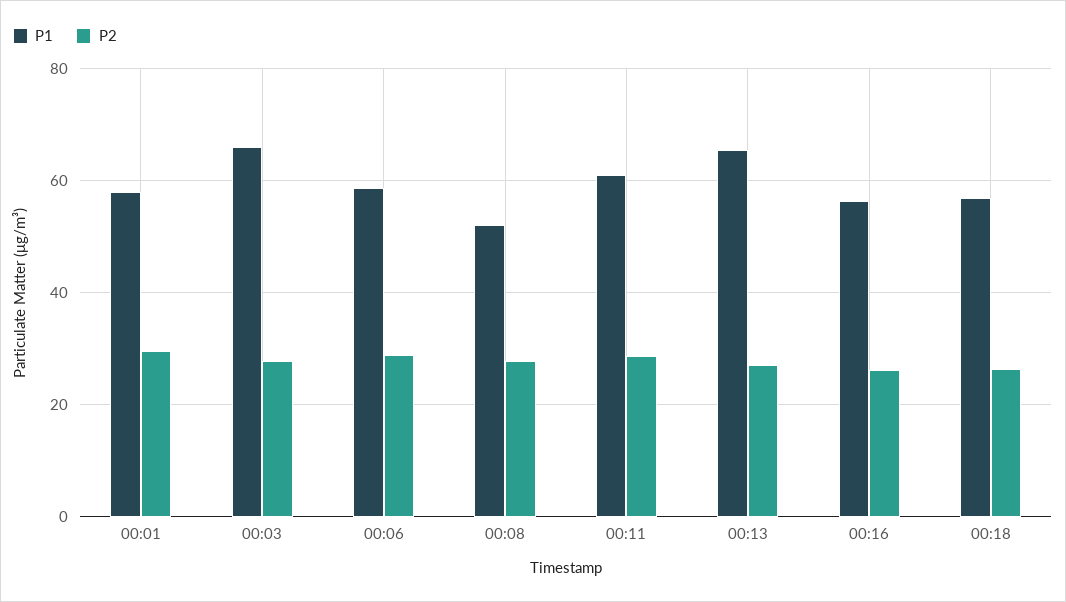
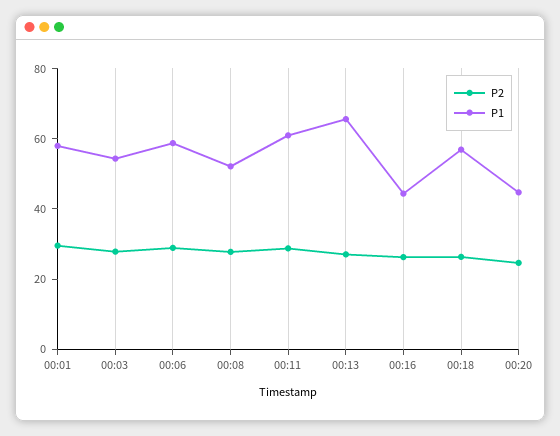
P1, 00:03: 66 -> 55
P1, 00:16: 56 -> 45
P2, 00:20: none -> 25
P1, 00:20: none -> 45

